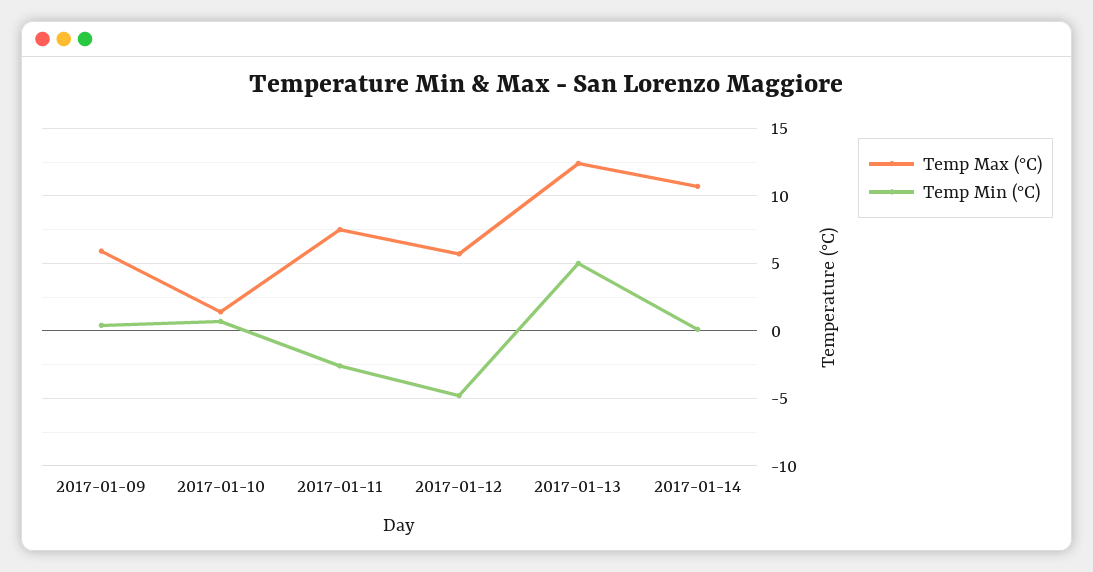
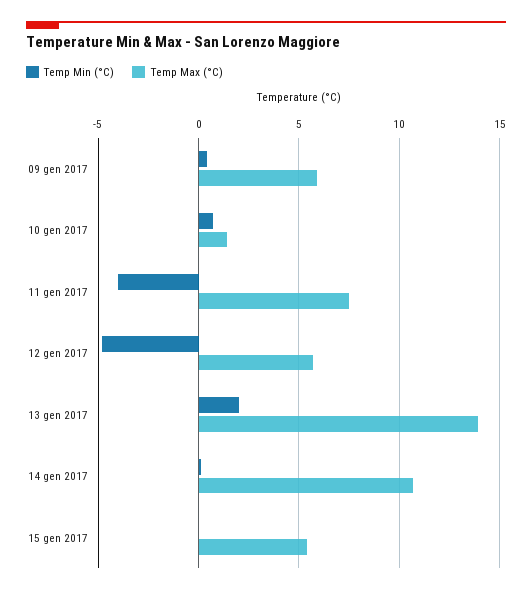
Temp Min (°C), 2017-01-11: -2.5 -> -4
Temp Max (°C), 2017-01-13: 12.5 -> 14
Temp Min (°C), 2017-01-13: 5 -> 2
Temp Min (°C), 15 gen 2017: none -> 0
Temp Max (°C), 15 gen 2017: none -> 5.5

